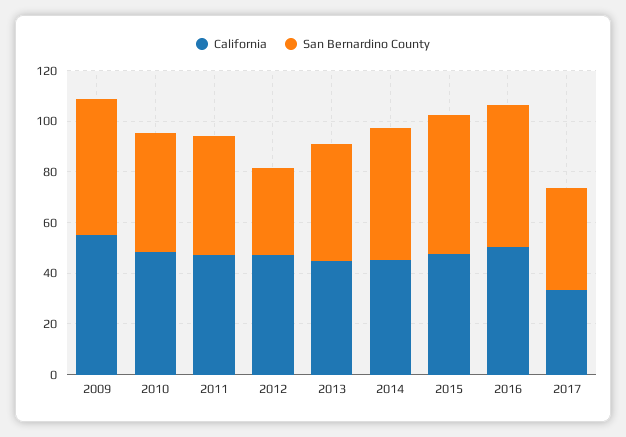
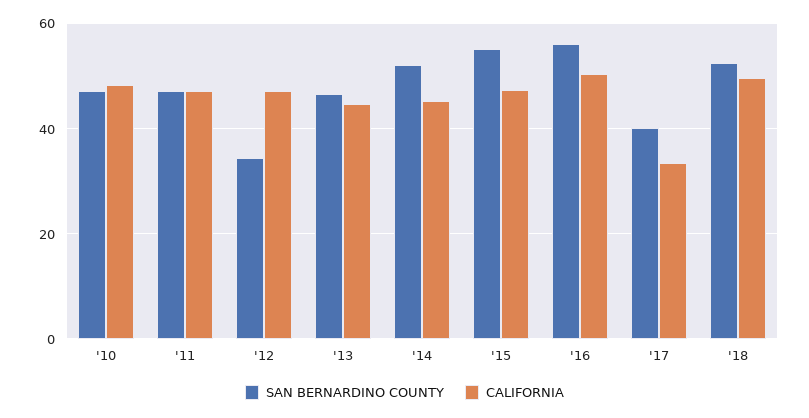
California, 2009: 55 -> none
San Bernardino County, 2009: 55 -> none
San Bernardino County, '18: none -> 52
California, '18: none -> 50

